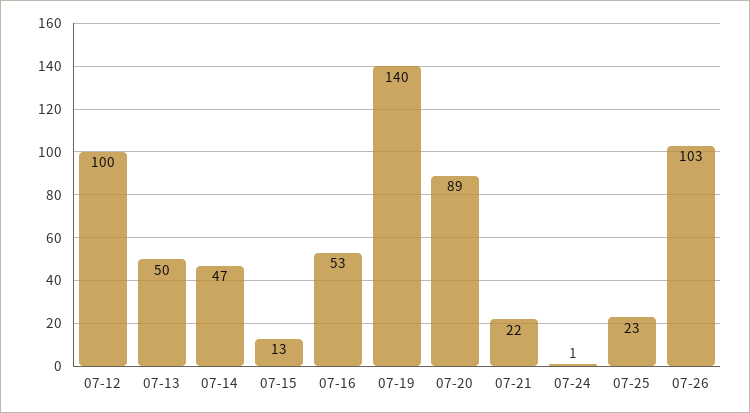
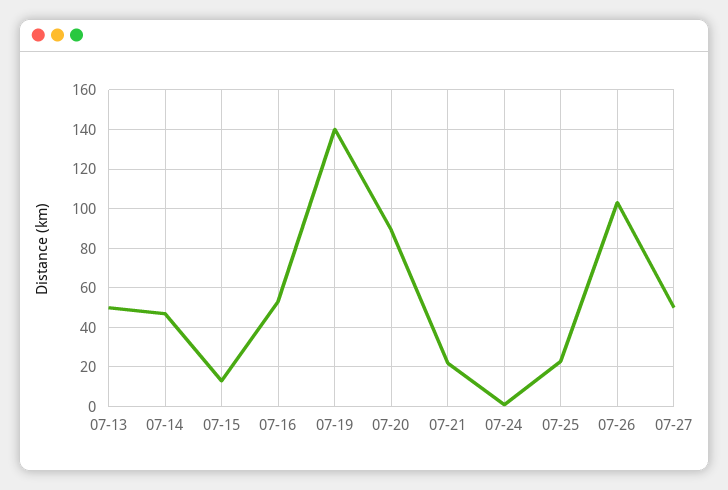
07-12: 100 -> none
07-27: none -> 50

